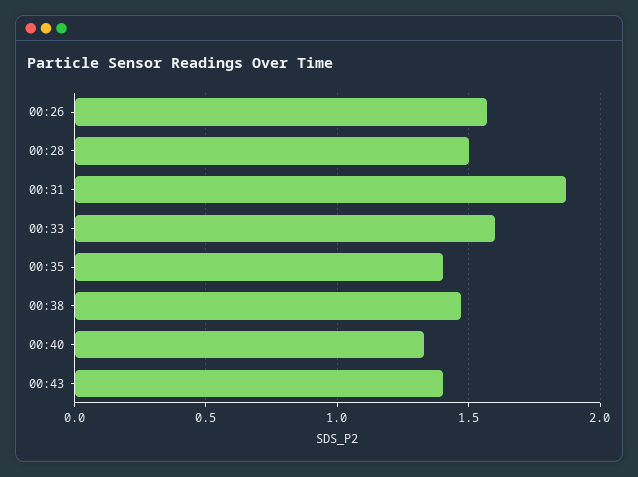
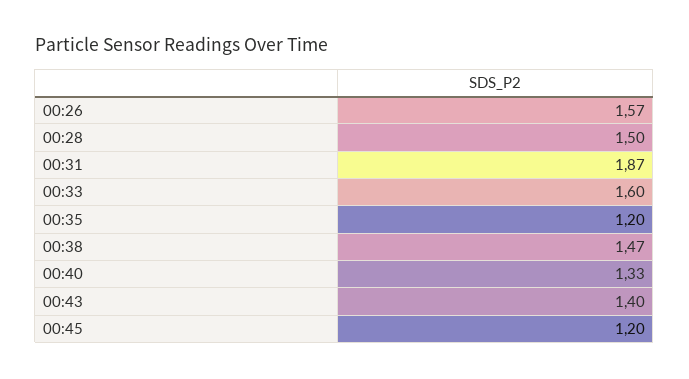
00:35: 1.4 -> 1.2
00:45: none -> 1.2

